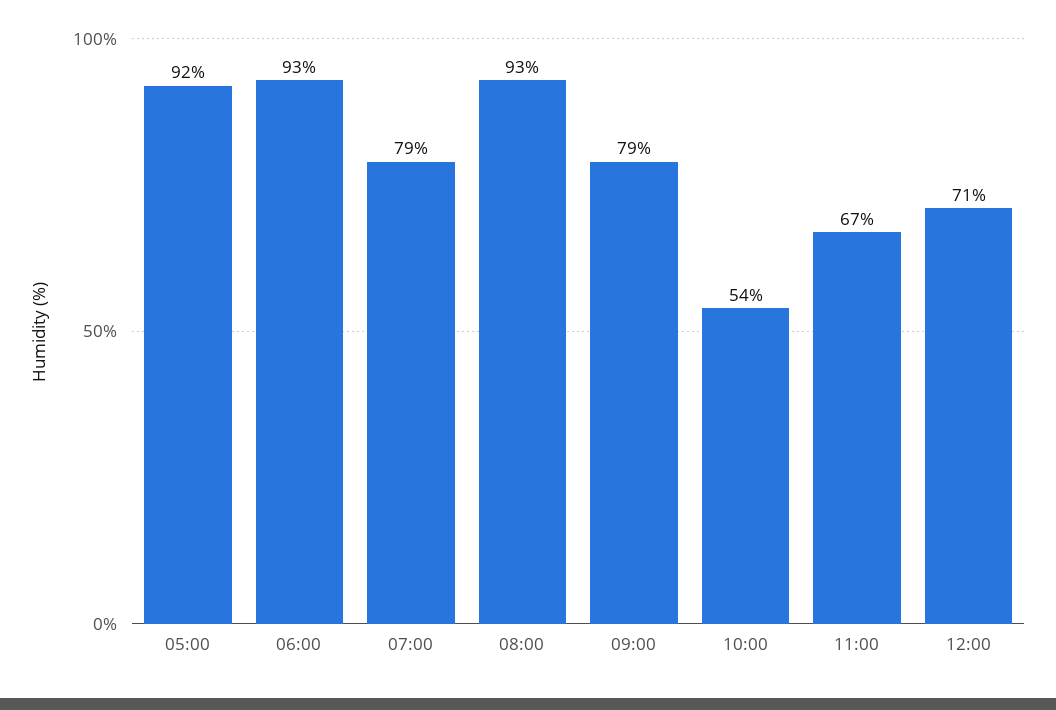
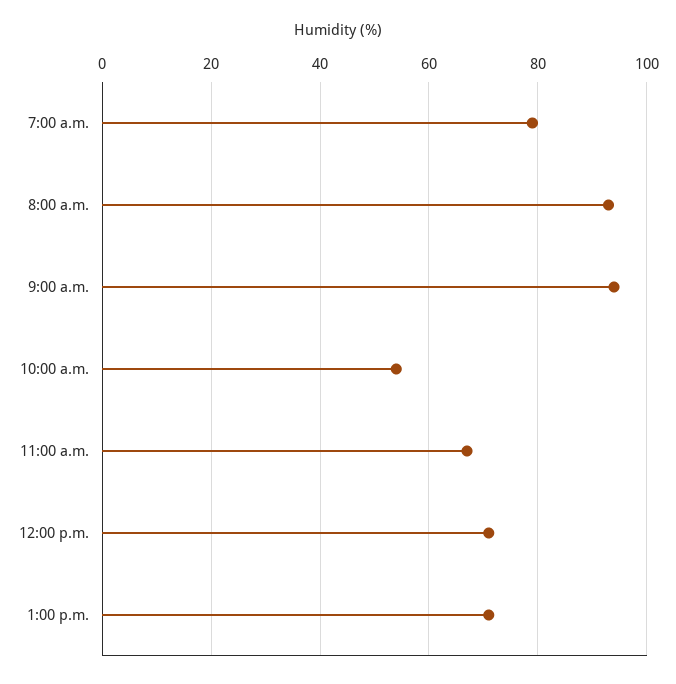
05:00: 92 -> none
06:00: 93 -> none
09:00: 79 -> 95
1:00 p.m.: none -> 70

